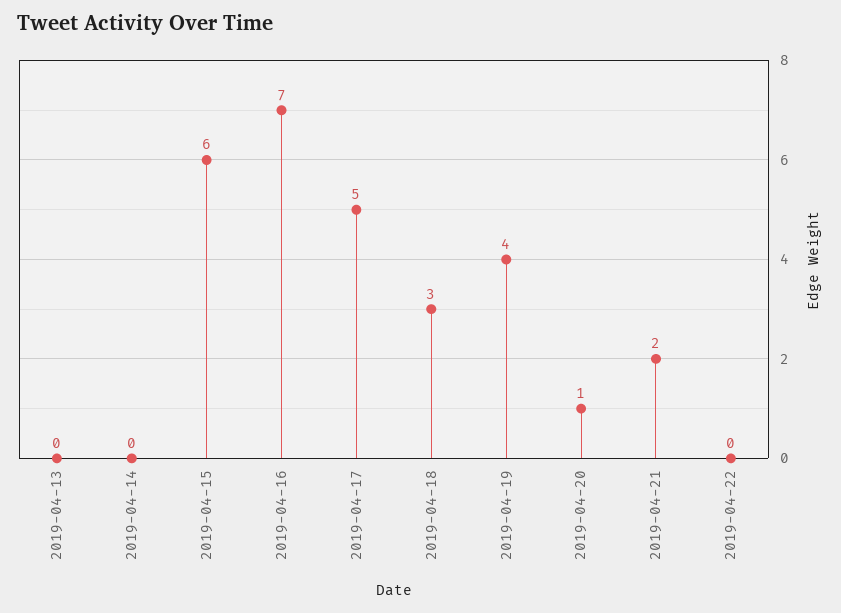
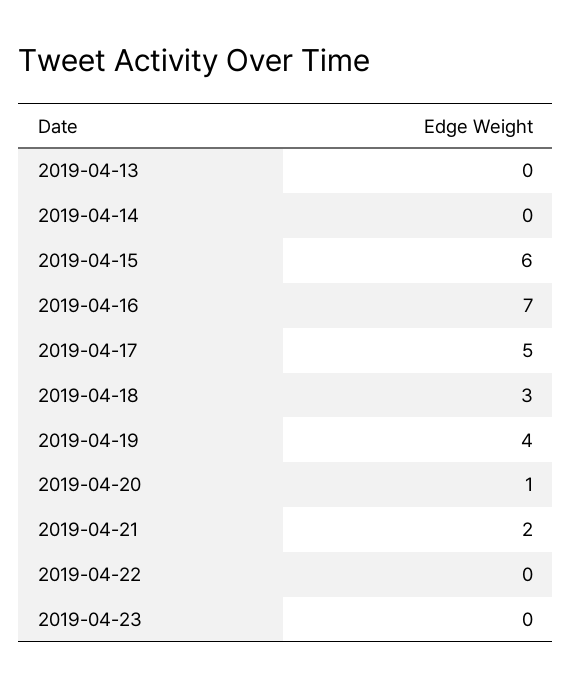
2019-04-23: none -> 0

